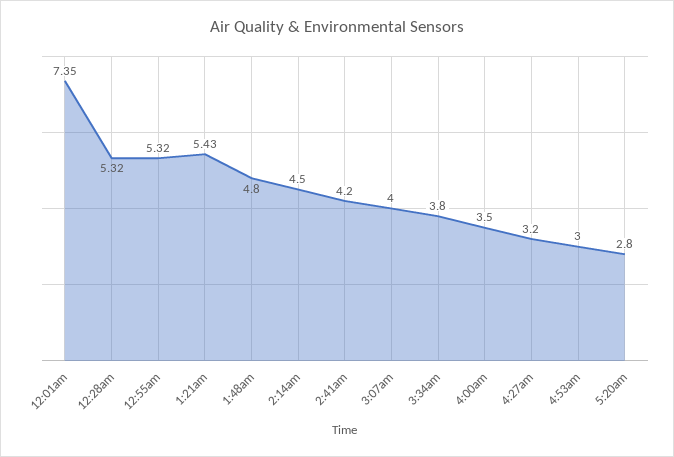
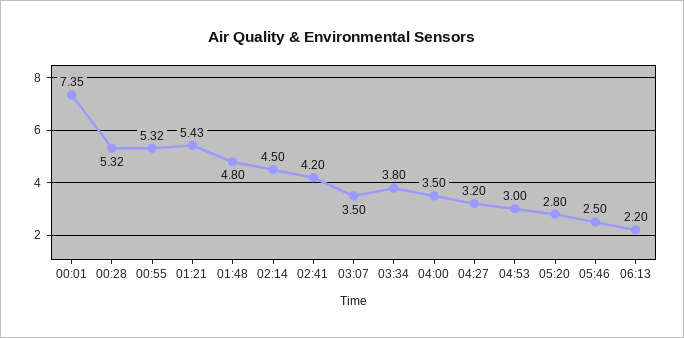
3:07am: 4 -> 3.5
05:46: none -> 2.5
06:13: none -> 2.2

